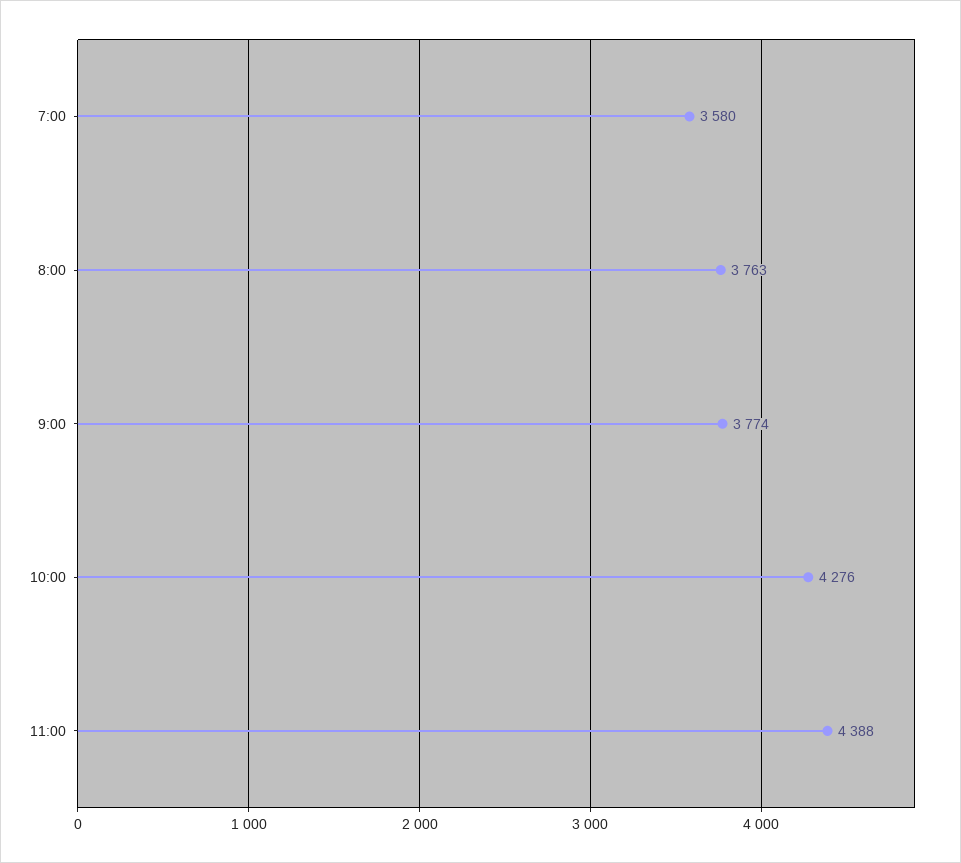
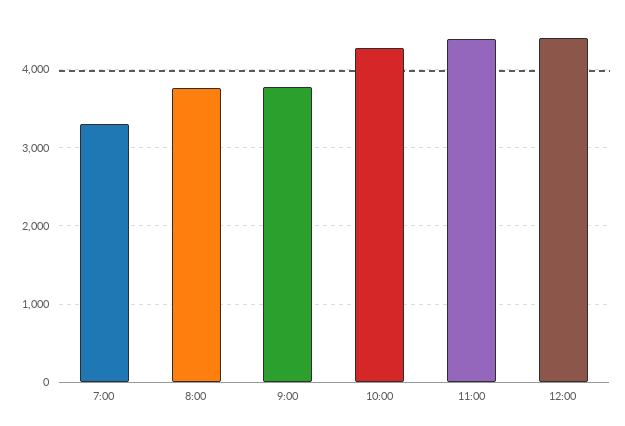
7:00: 3580 -> 3300
12:00: none -> 4400

